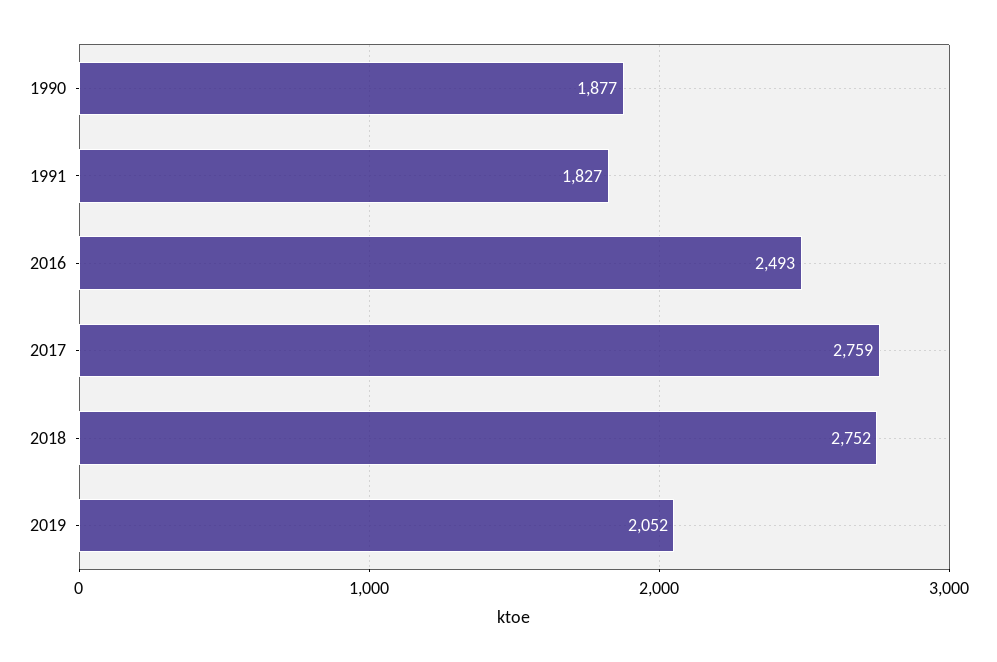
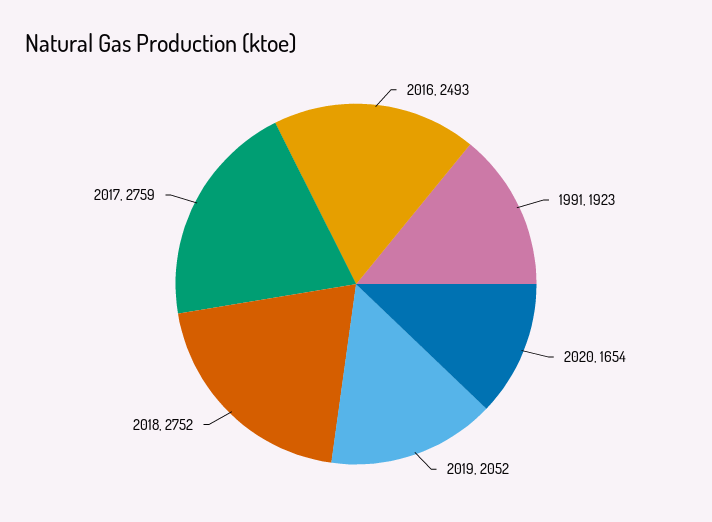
1990: 1877 -> none
1991: 1827 -> 1923
2020: none -> 1654

